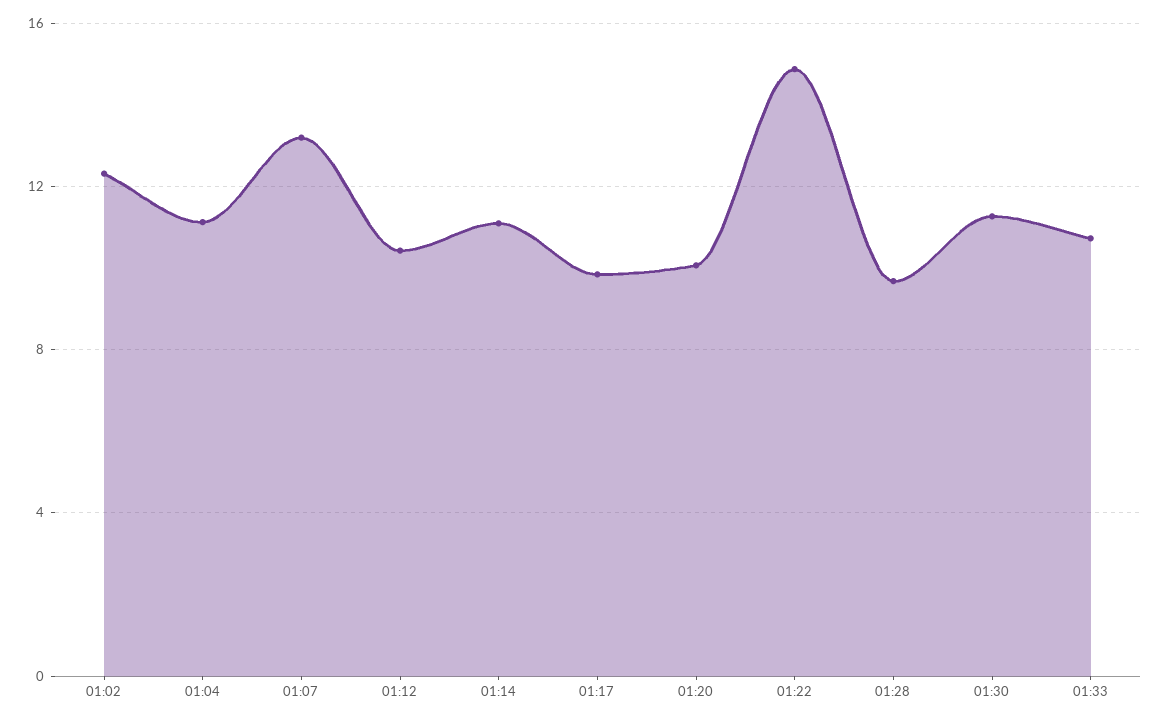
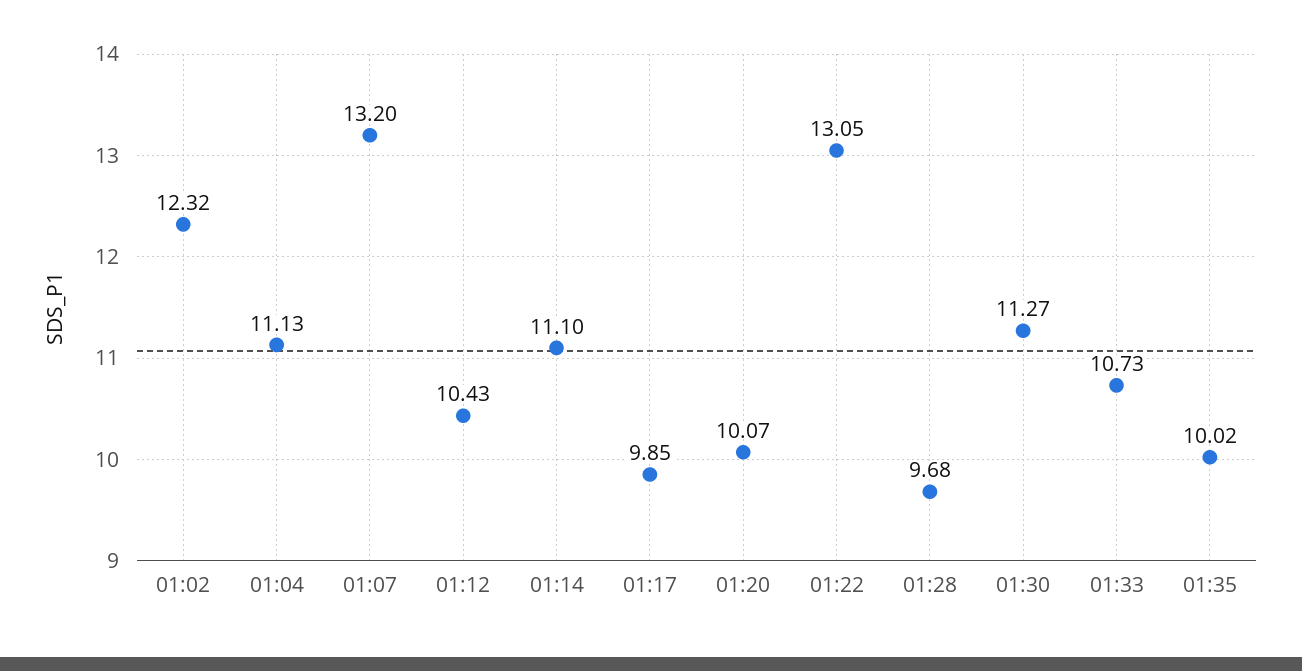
01:22: 15 -> 13.05
01:35: none -> 10.02

